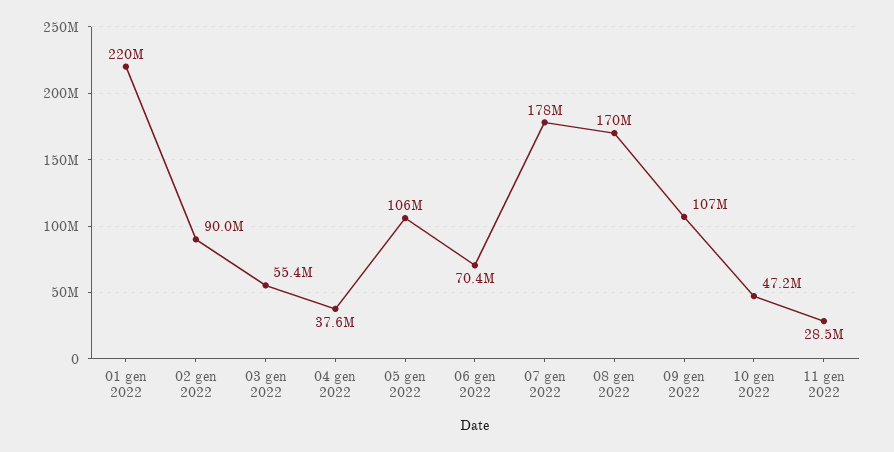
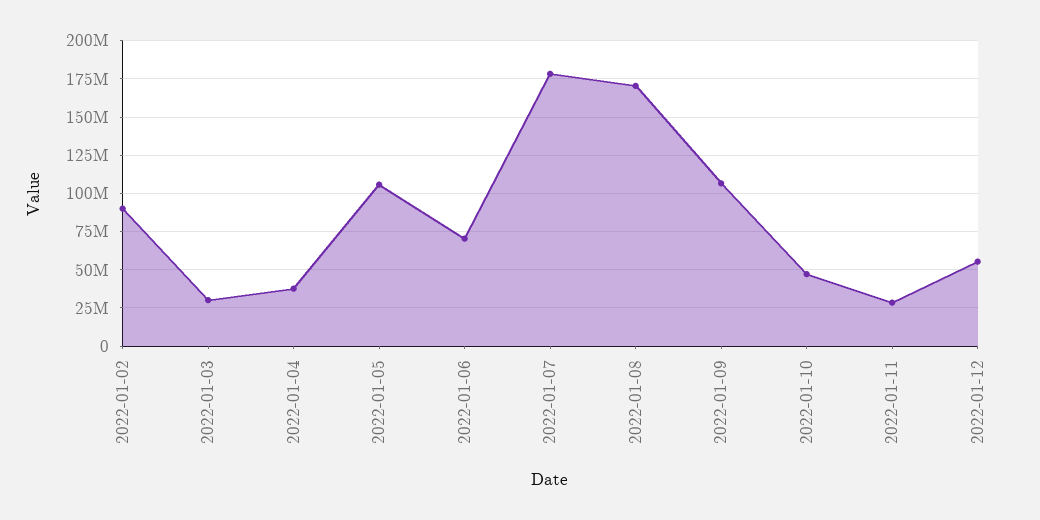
01 gen 2022: 220000000 -> none
03 gen 2022: 55400000 -> 30000000
2022-01-12: none -> 55000000

